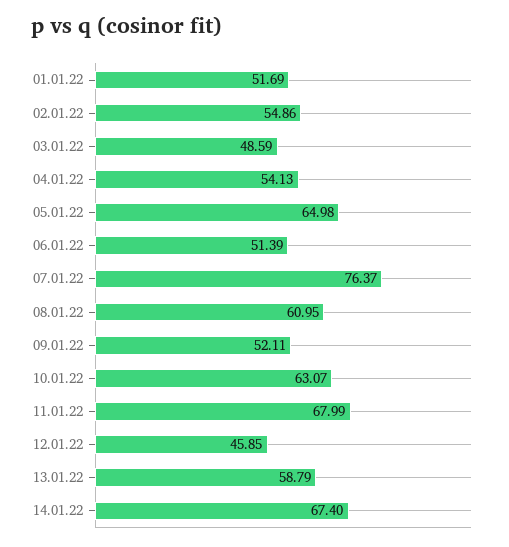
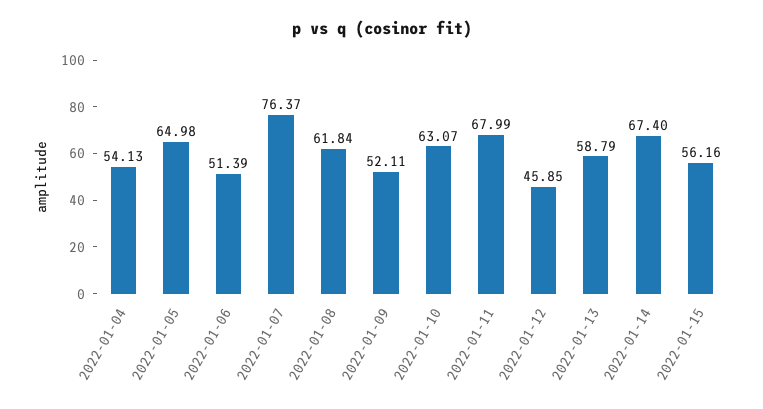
01.01.22: 51.69 -> none
02.01.22: 54.86 -> none
03.01.22: 48.59 -> none
08.01.22: 60.95 -> 61.84
2022-01-15: none -> 56.16

